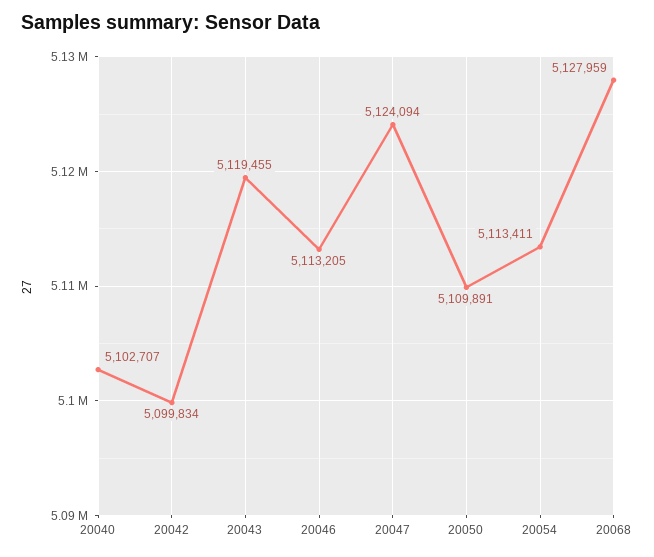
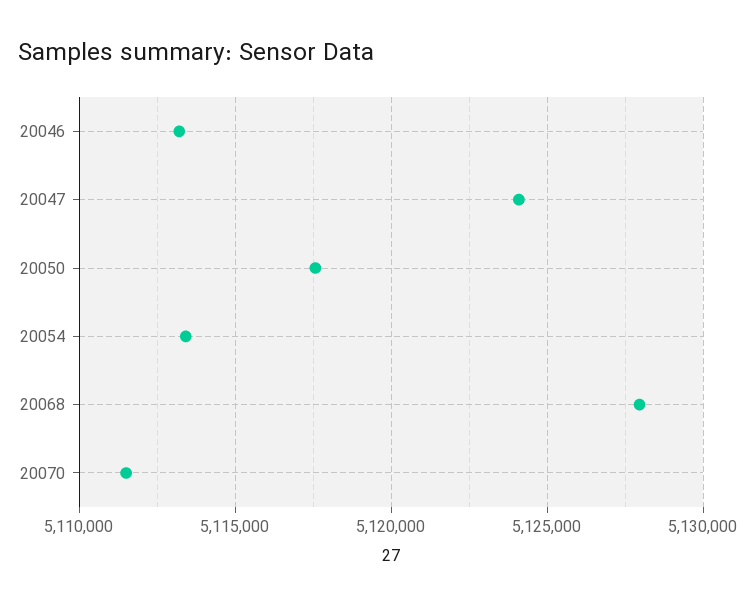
20040: 5102707 -> none
20042: 5099834 -> none
20043: 5119455 -> none
20050: 5109891 -> 5117500
20070: none -> 5111500

